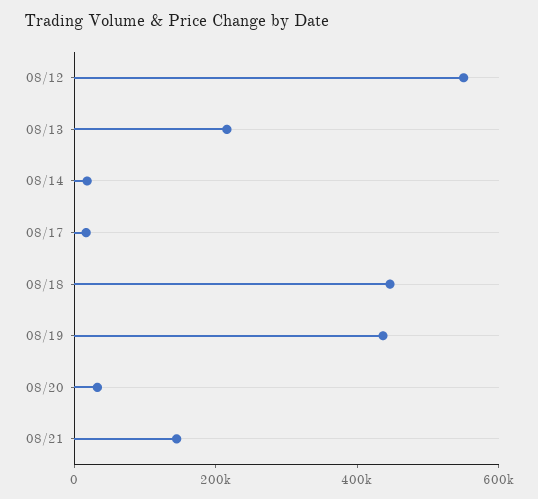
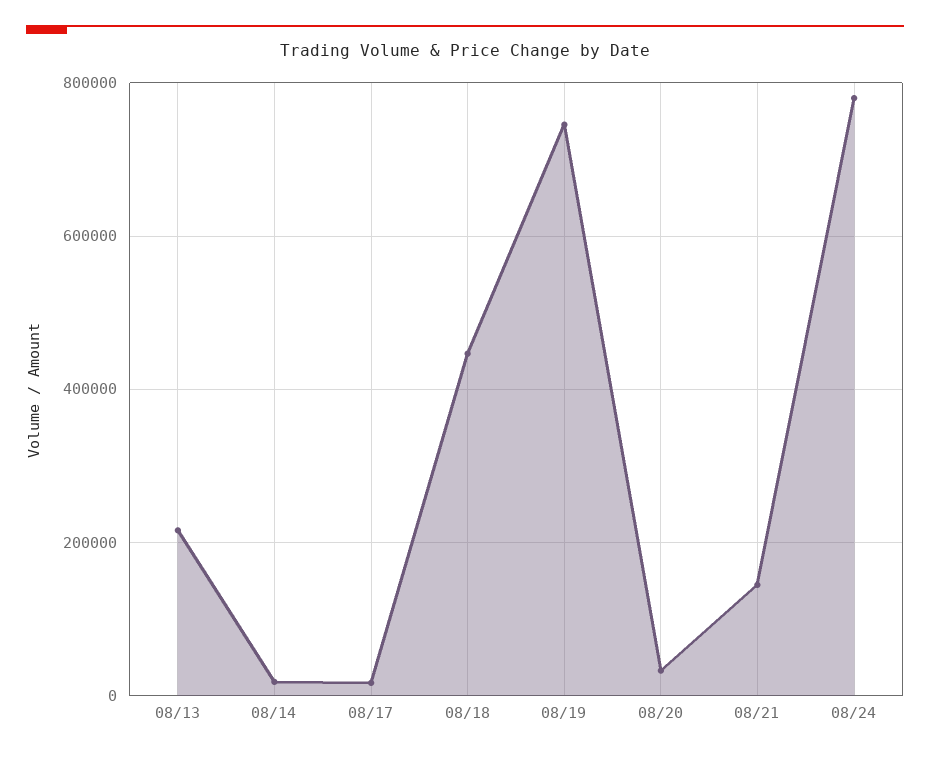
08/12: 550000 -> none
08/19: 450000 -> 740000
08/24: none -> 780000

